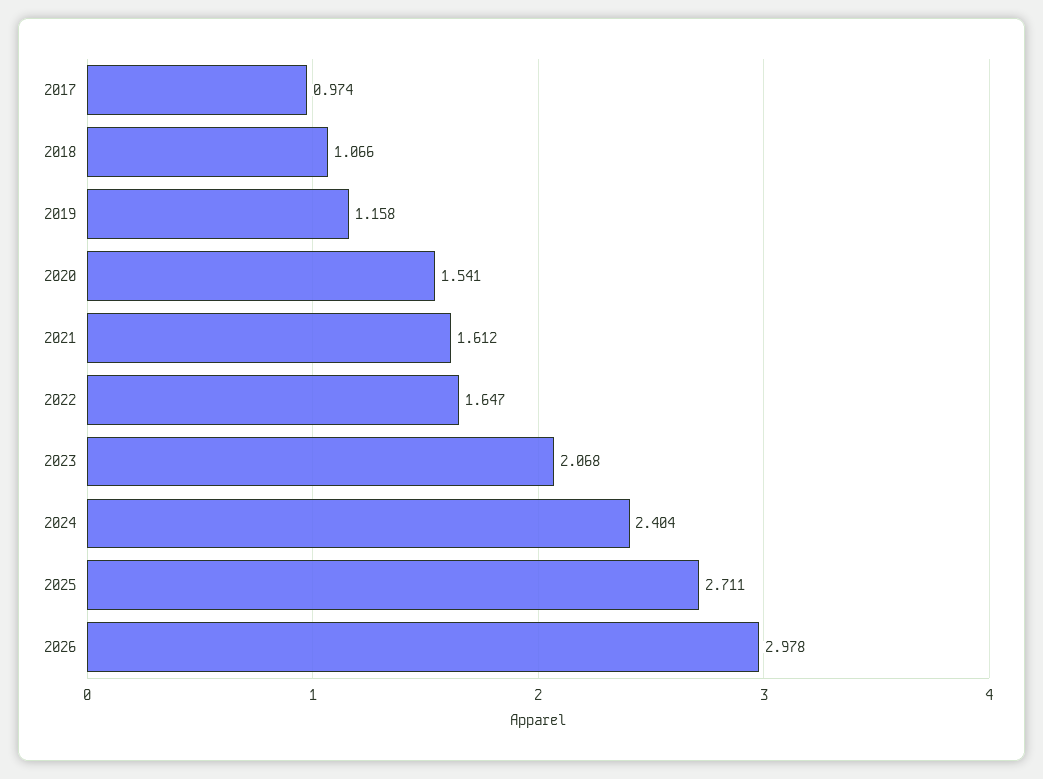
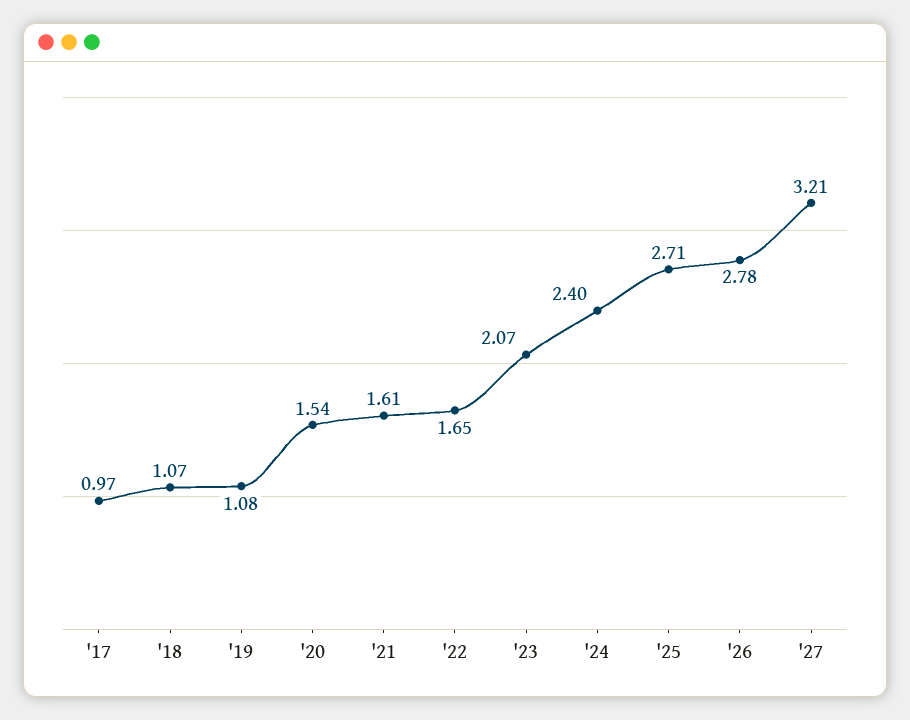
2019: 1.158 -> 1.08
2026: 2.978 -> 2.78
'27: none -> 3.21

